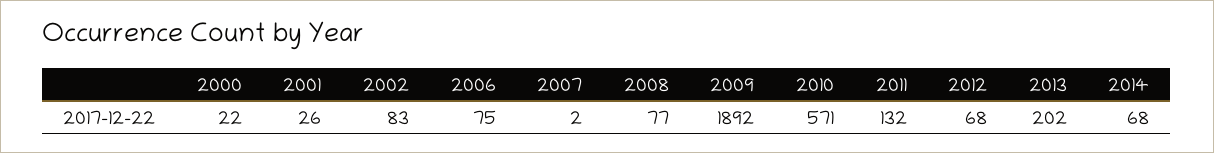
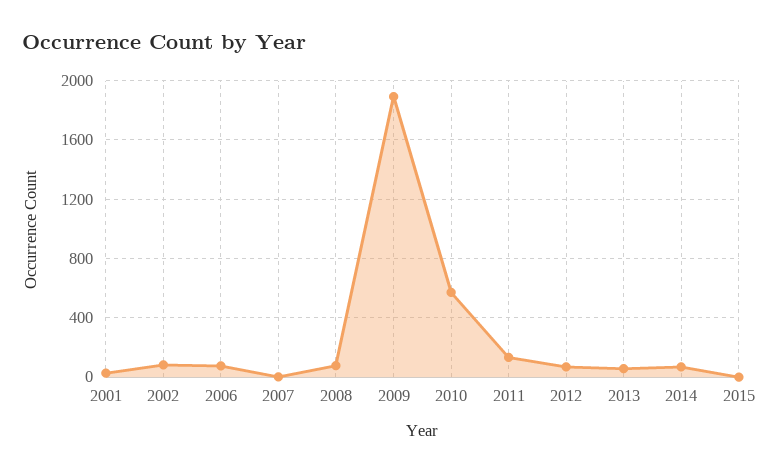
2000: 22 -> none
2013: 202 -> 50
2015: none -> 0

